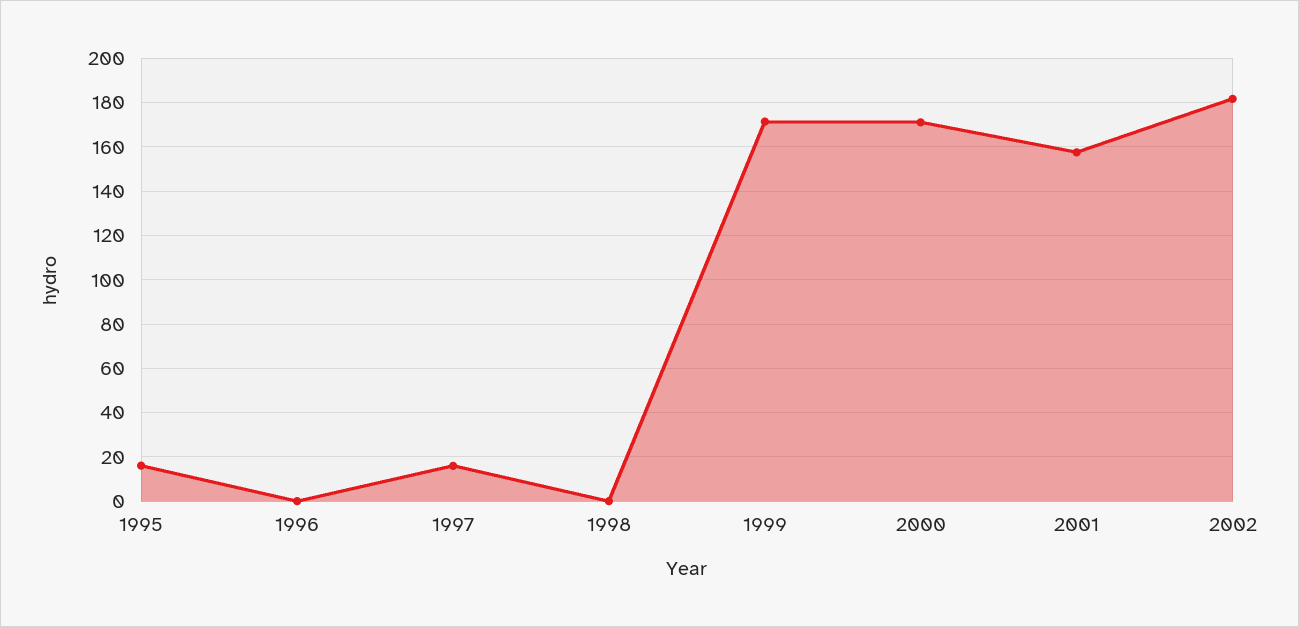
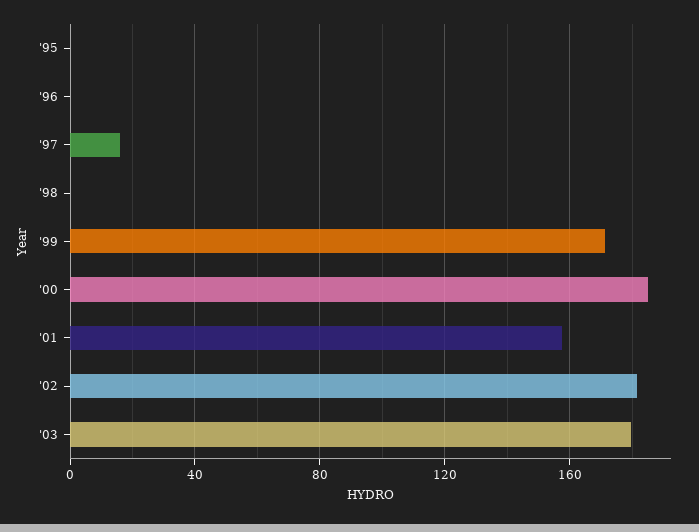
1995: 15 -> 0
2000: 170 -> 185
'03: none -> 180

